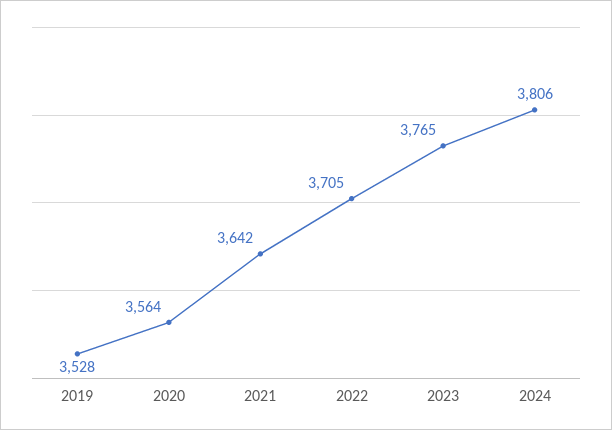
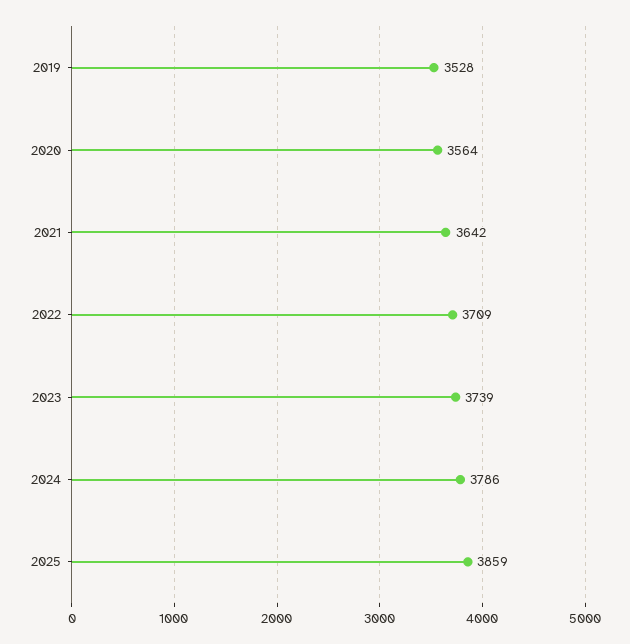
2022: 3705 -> 3709
2023: 3765 -> 3739
2024: 3806 -> 3786
2025: none -> 3859

